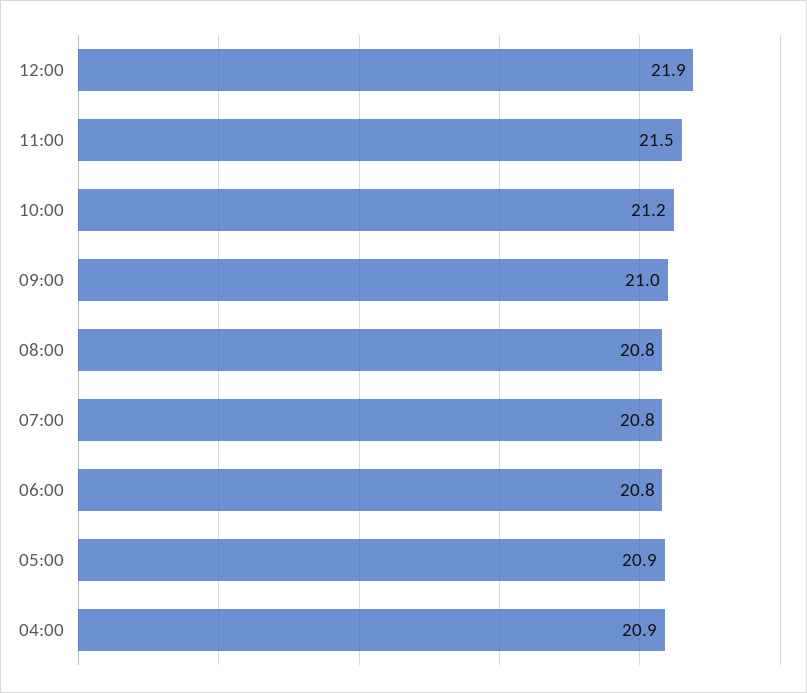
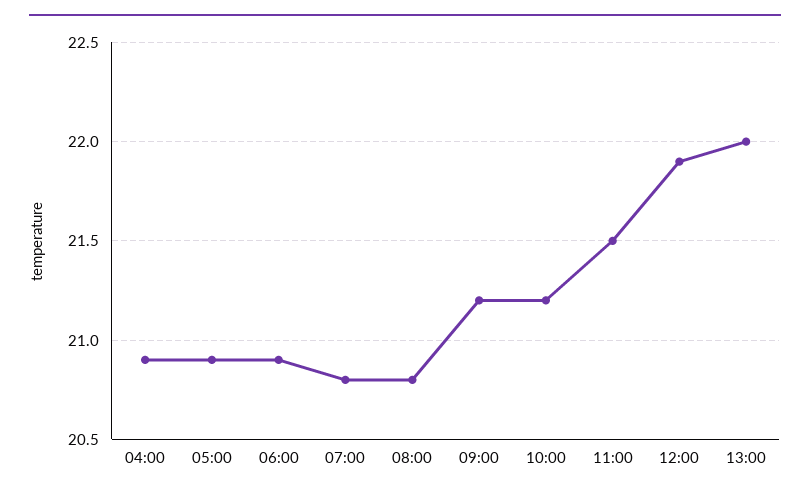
09:00: 21 -> 21.2
06:00: 20.8 -> 20.9
13:00: none -> 22

